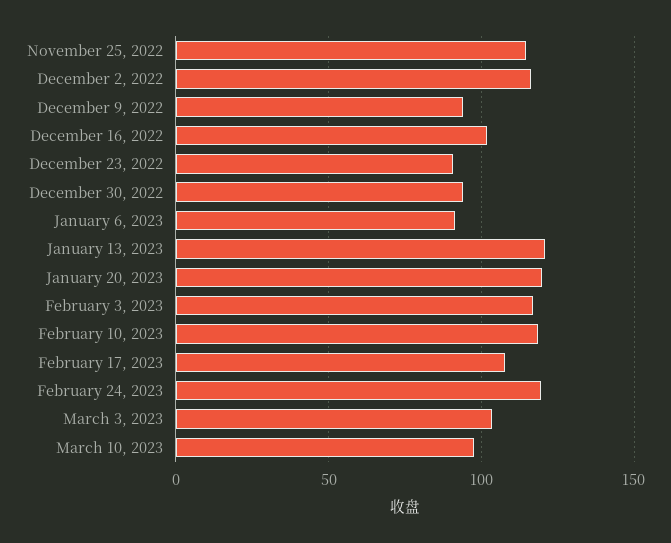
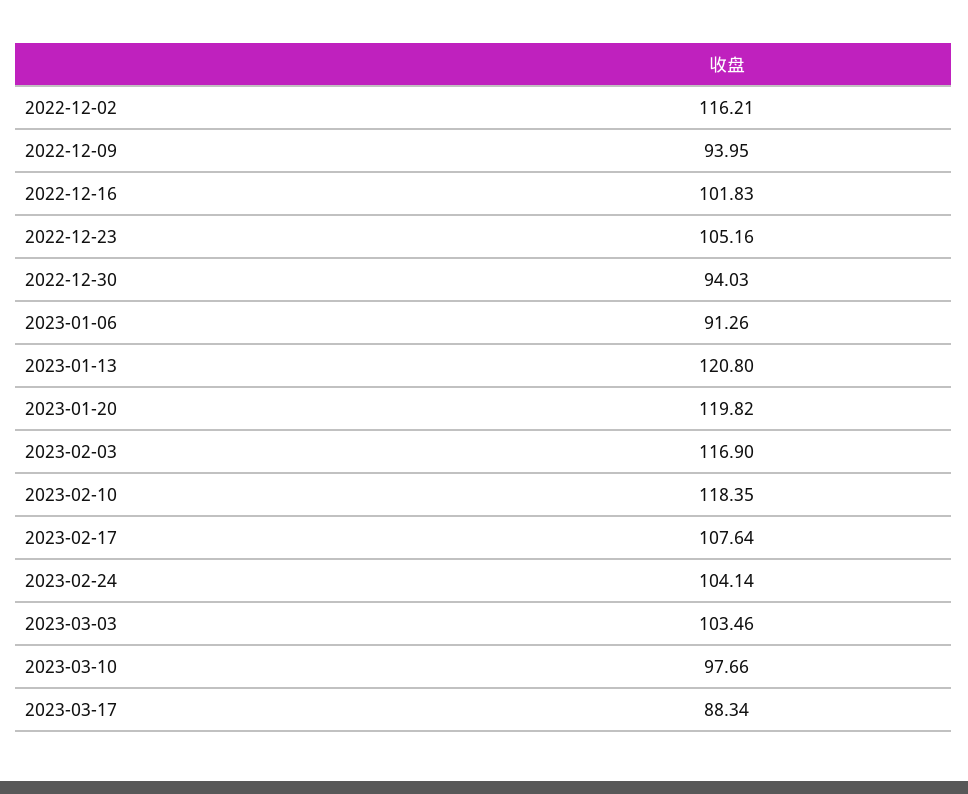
November 25, 2022: 115 -> none
December 23, 2022: 90 -> 105.16
February 24, 2023: 120 -> 104.14
2023-03-17: none -> 88.34

